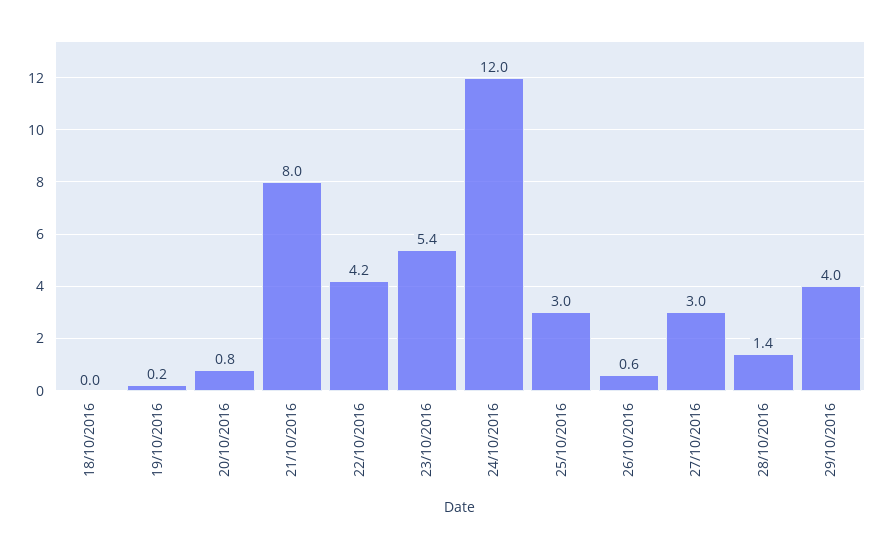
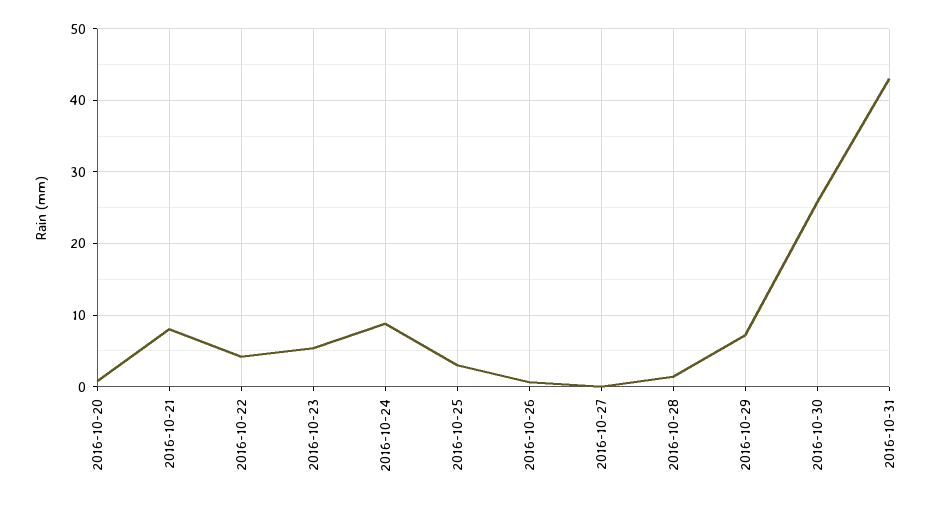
18/10/2016: 0 -> none
19/10/2016: 0.2 -> none
24/10/2016: 12 -> 9
27/10/2016: 3 -> 0
29/10/2016: 4 -> 7
2016-10-30: none -> 26
2016-10-31: none -> 43

